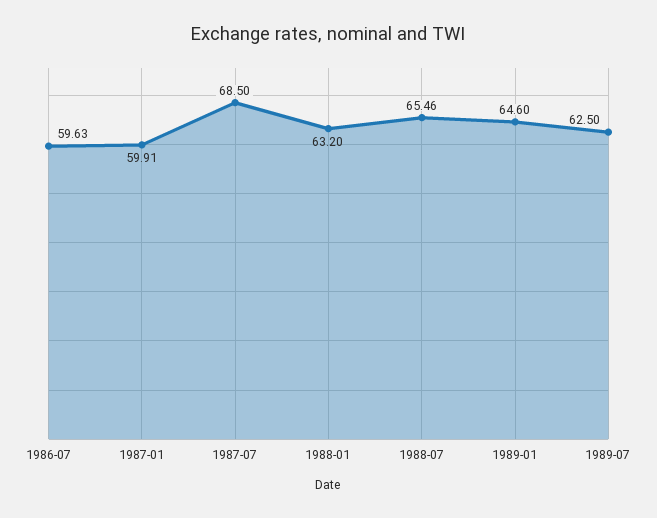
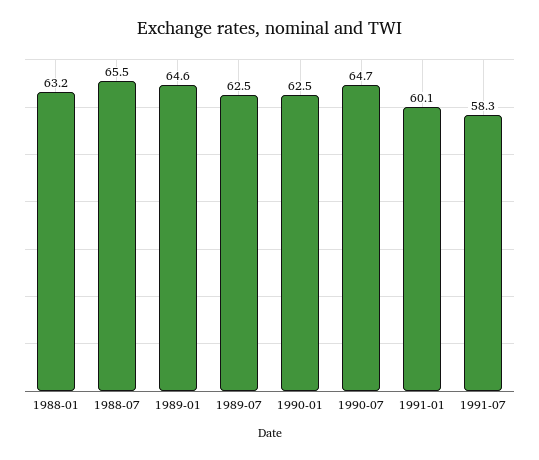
1986-07: 59.63 -> none
1987-01: 59.91 -> none
1987-07: 68.5 -> none
1988-07: 65.46 -> 65.5
1990-01: none -> 62.5
1990-07: none -> 64.7
1991-01: none -> 60.1
1991-07: none -> 58.3

